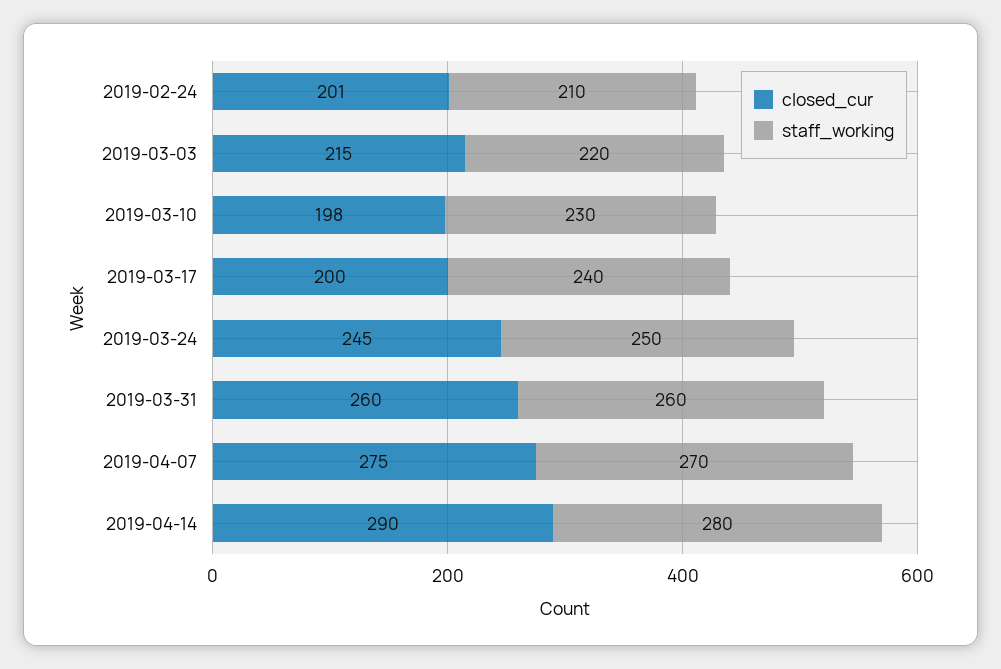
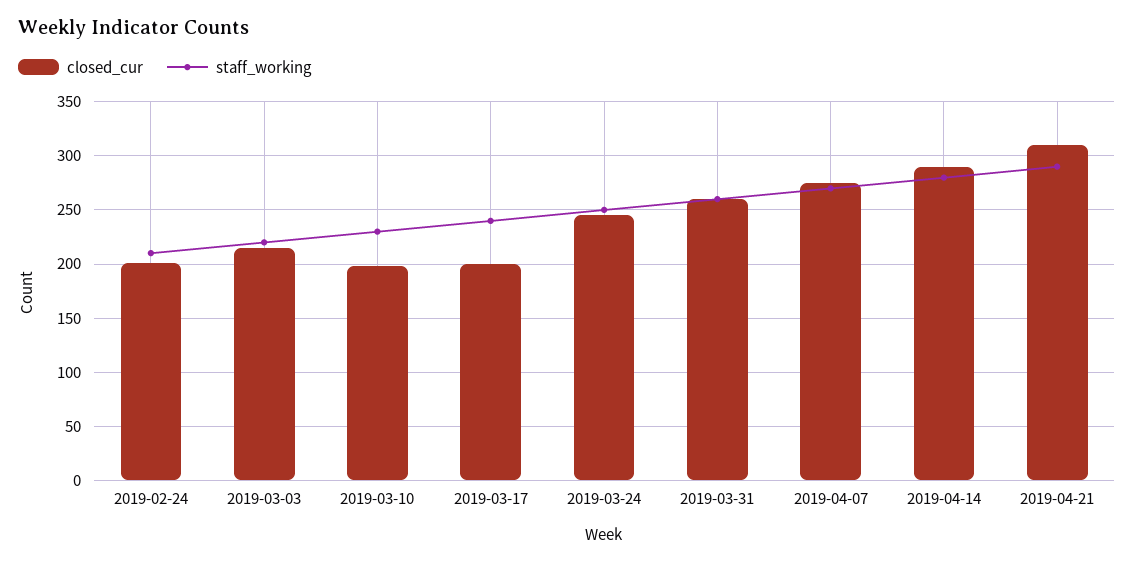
closed_cur, 2019-04-21: none -> 310
staff_working, 2019-04-21: none -> 290

